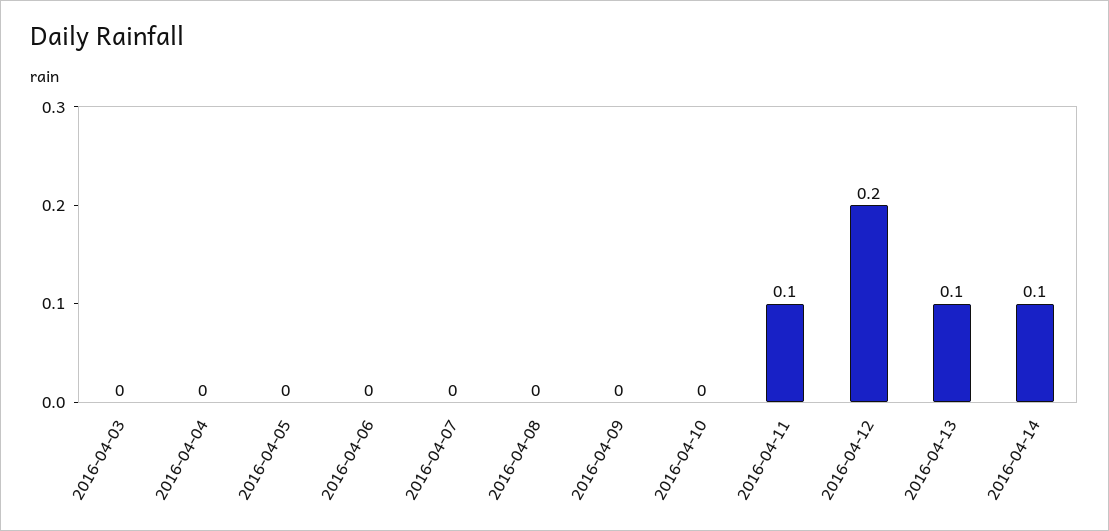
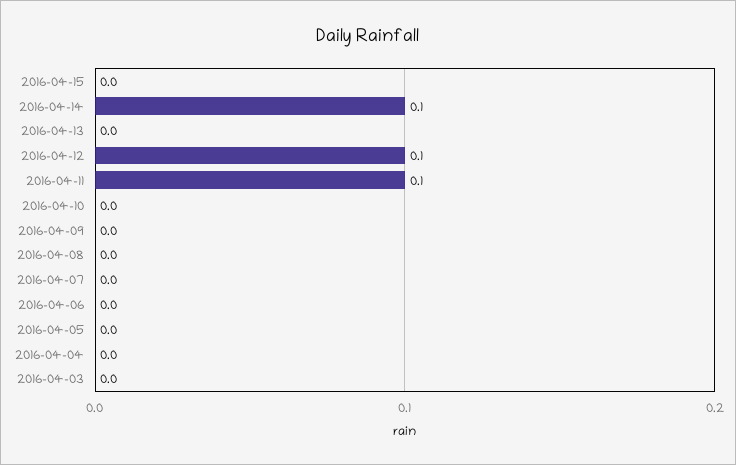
2016-04-12: 0.2 -> 0.1
2016-04-13: 0.1 -> 0
2016-04-15: none -> 0

